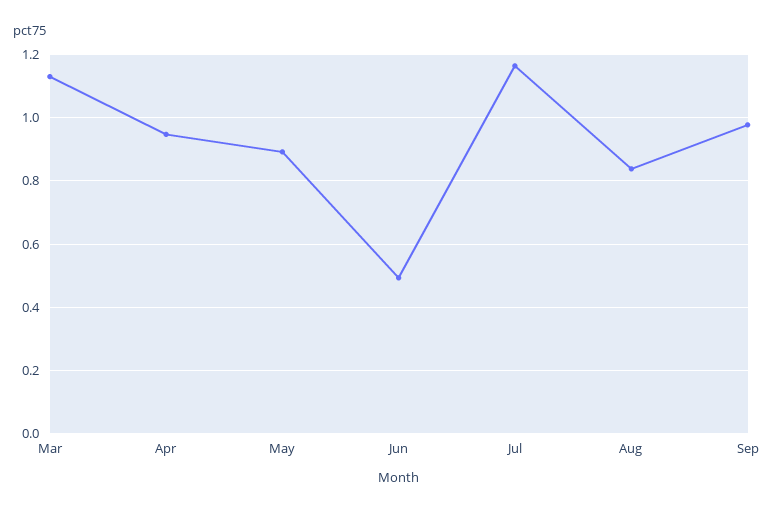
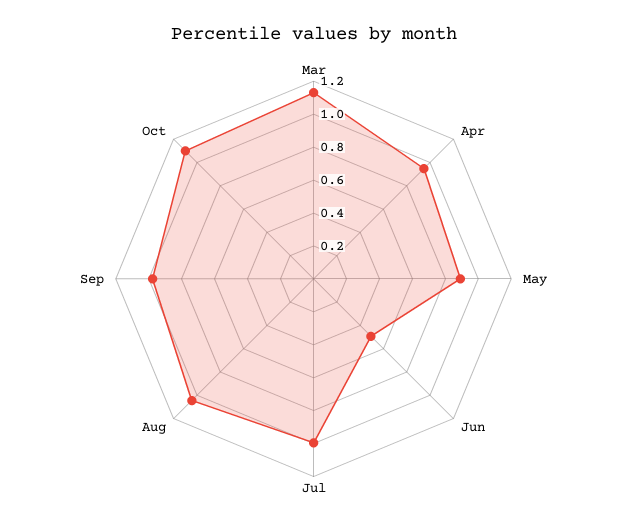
Jul: 1.16 -> 1
Aug: 0.84 -> 1.05
Oct: none -> 1.1

